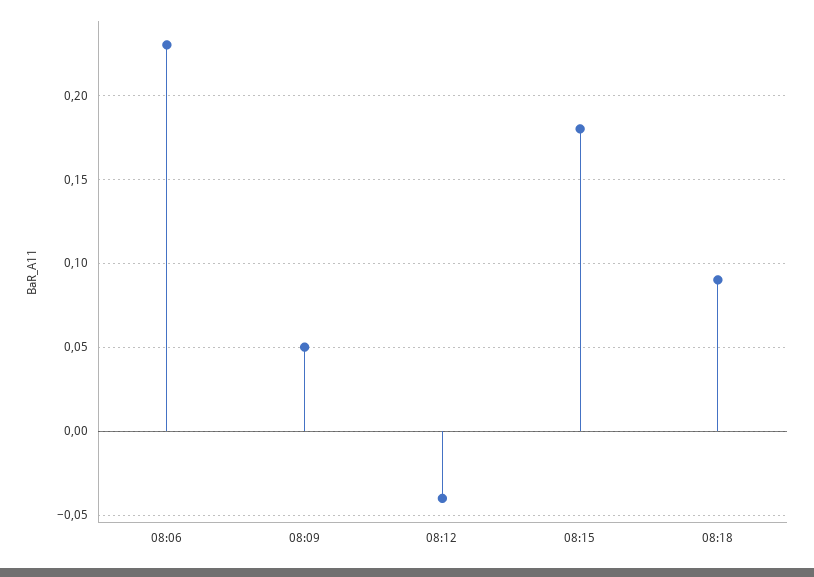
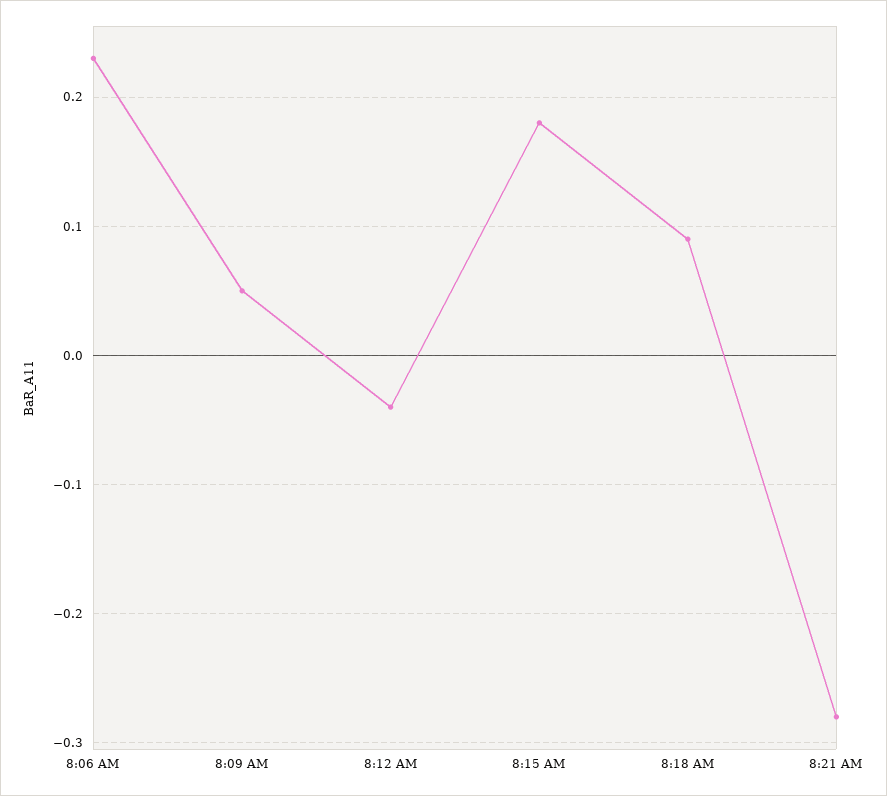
8:21 AM: none -> -0.28

